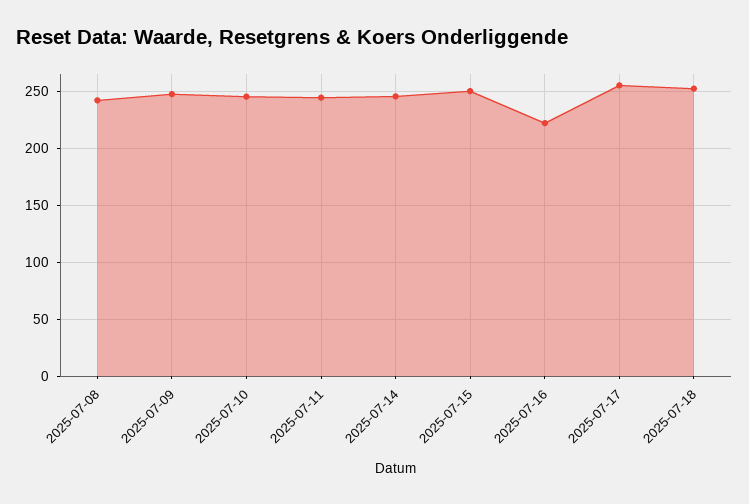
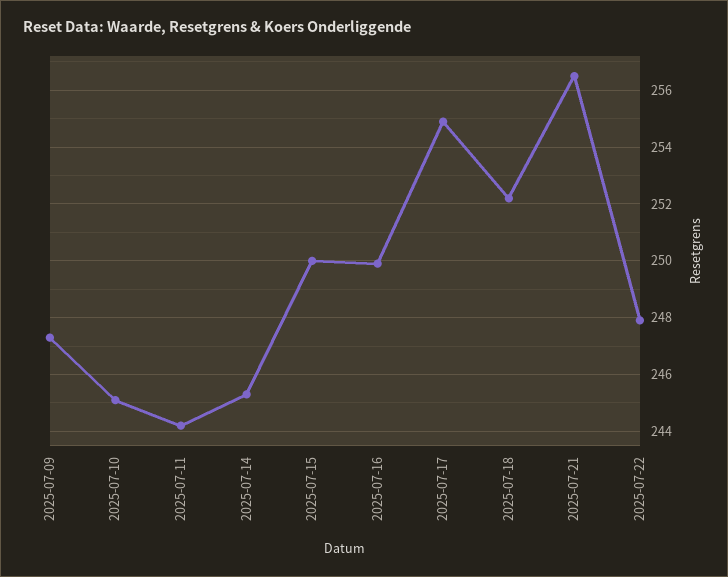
2025-07-08: 240 -> none
2025-07-16: 220 -> 250
2025-07-21: none -> 256.5
2025-07-22: none -> 248

